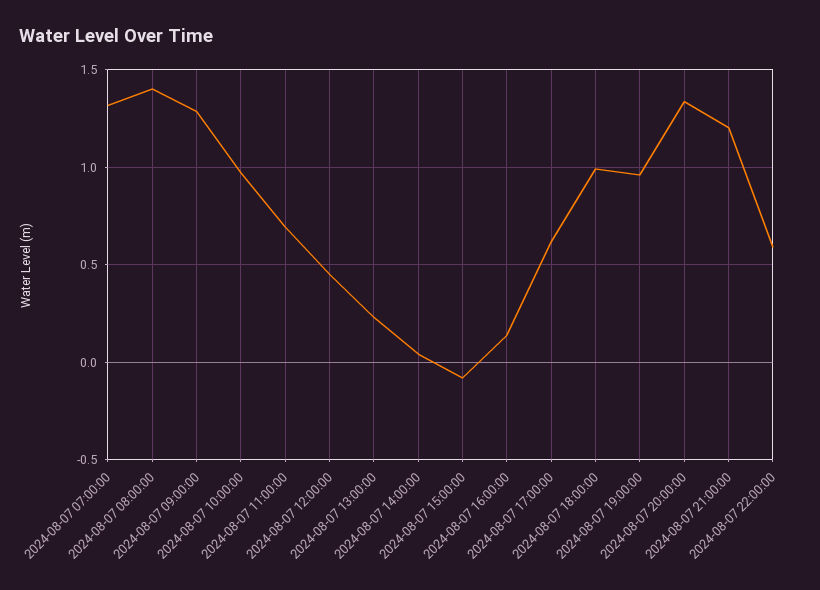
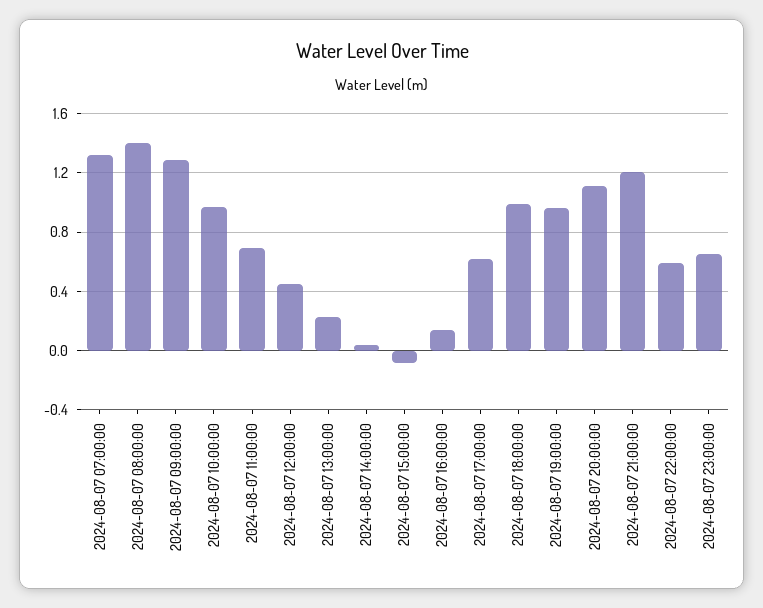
2024-08-07 20:00:00: 1.35 -> 1.1
2024-08-07 23:00:00: none -> 0.65

